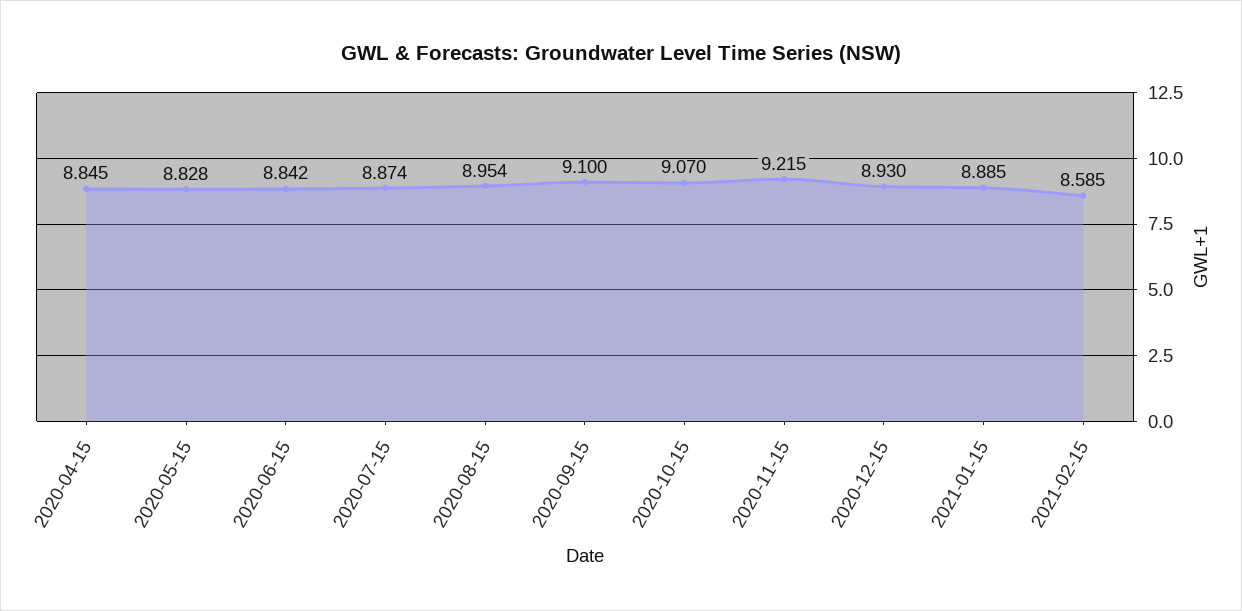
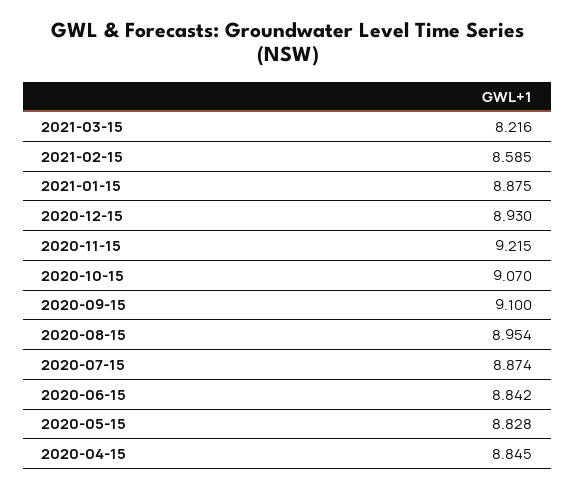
2021-01-15: 8.885 -> 8.875
2021-03-15: none -> 8.216

